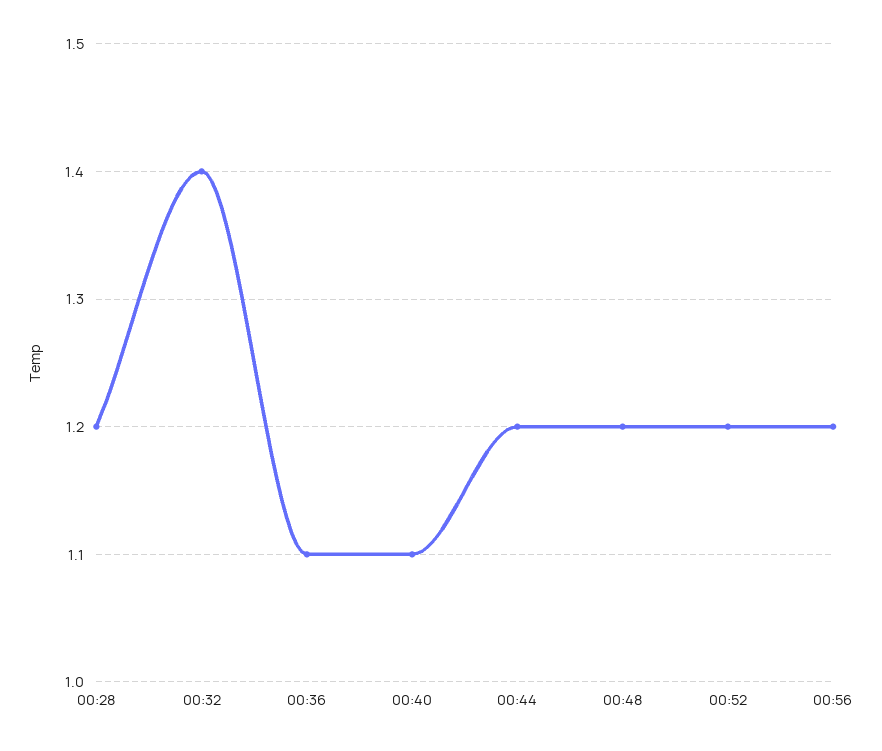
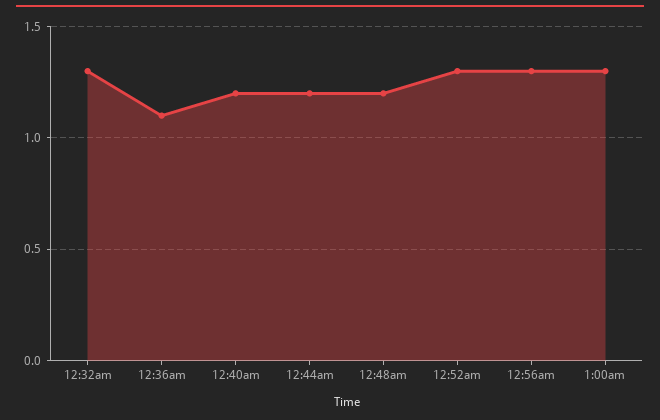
00:28: 1.2 -> none
00:32: 1.4 -> 1.3
00:40: 1.1 -> 1.2
00:52: 1.2 -> 1.3
00:56: 1.2 -> 1.3
1:00am: none -> 1.3

